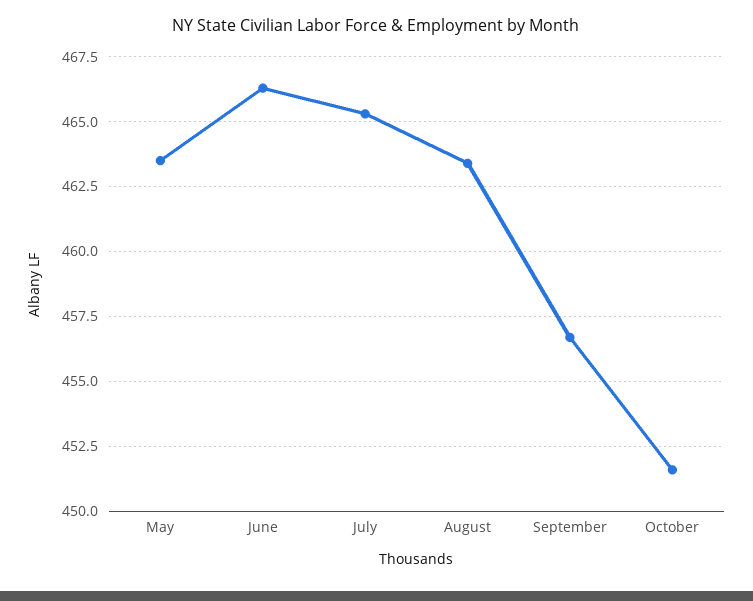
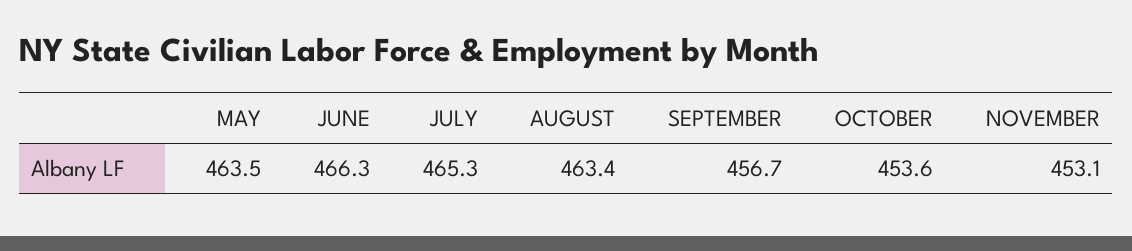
October: 451.5 -> 453.6
NOVEMBER: none -> 453.1

